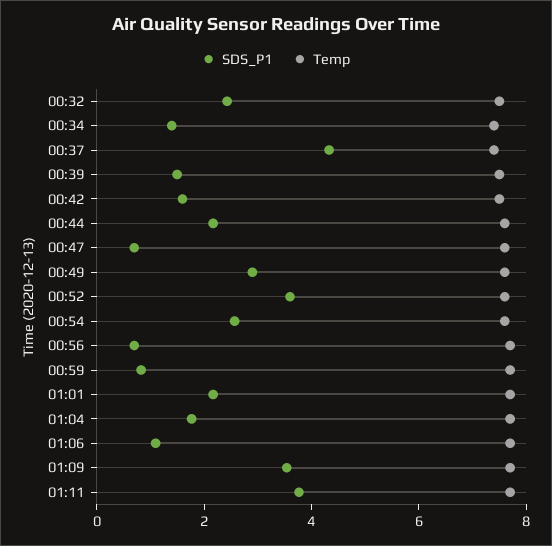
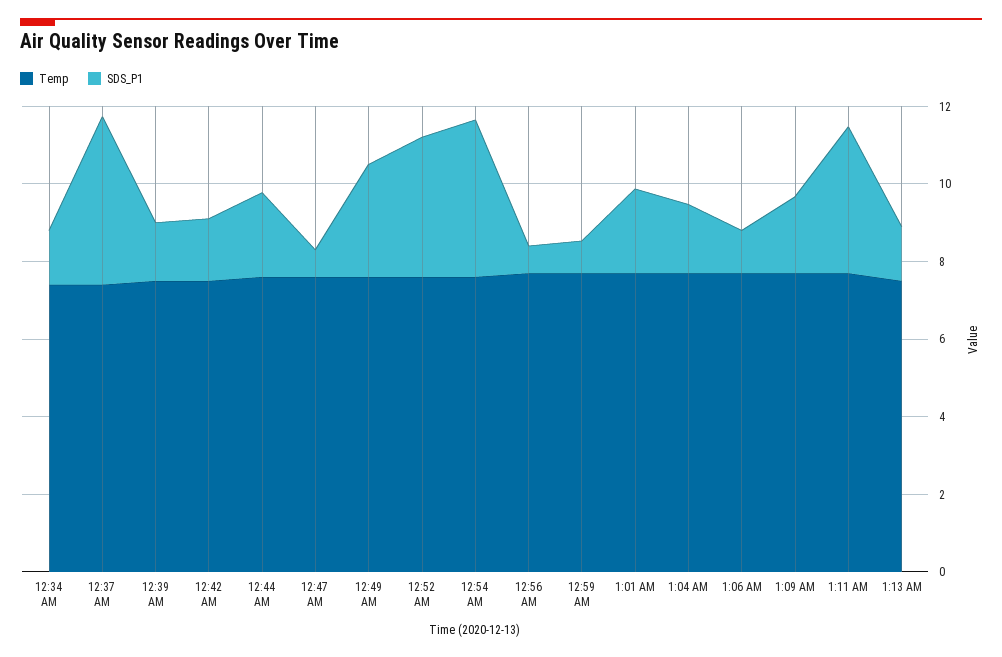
SDS_P1, 00:32: 2.5 -> none
Temp, 00:32: 7.5 -> none
SDS_P1, 00:54: 2.5 -> 4
SDS_P1, 01:09: 3.5 -> 2
Temp, 1:13 AM: none -> 7.5
SDS_P1, 1:13 AM: none -> 1.5

